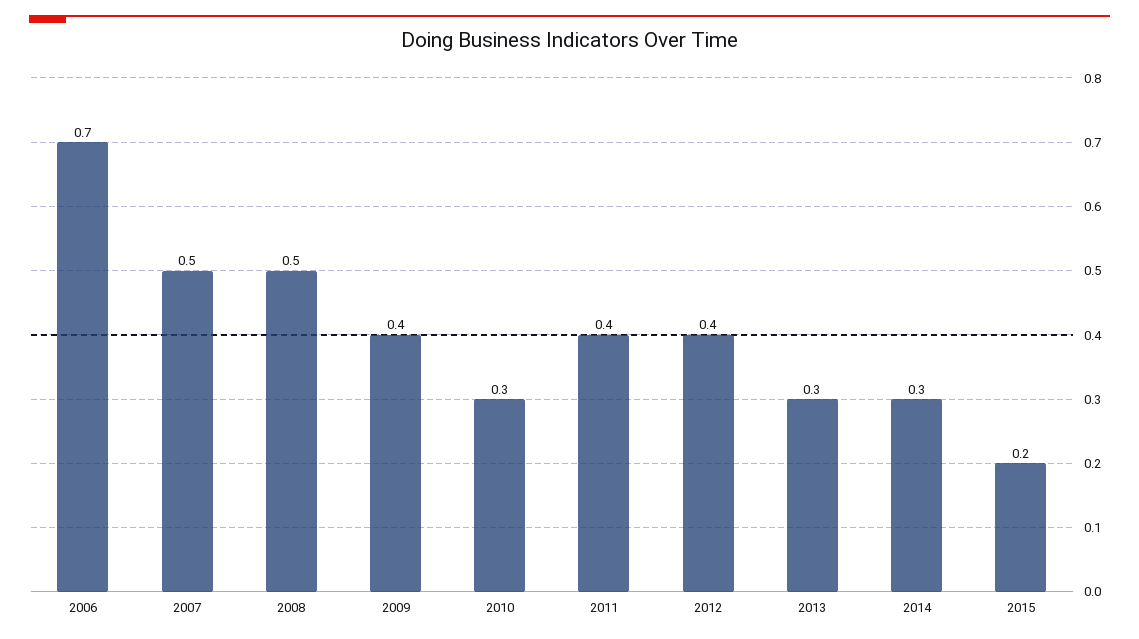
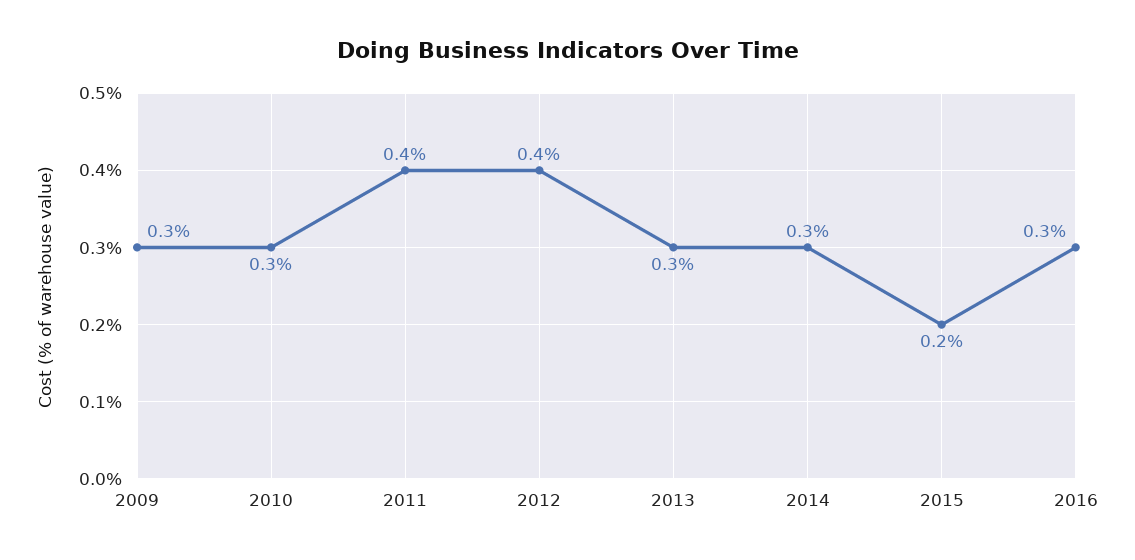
2006: 0.7 -> none
2007: 0.5 -> none
2008: 0.5 -> none
2009: 0.4 -> 0.3
2016: none -> 0.3

